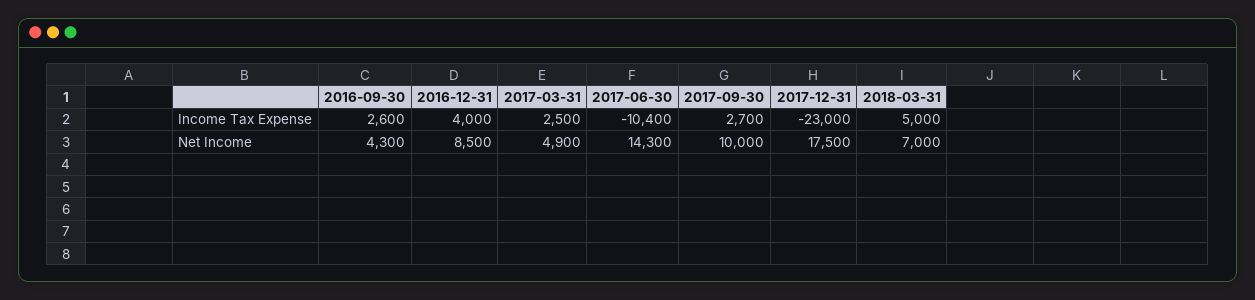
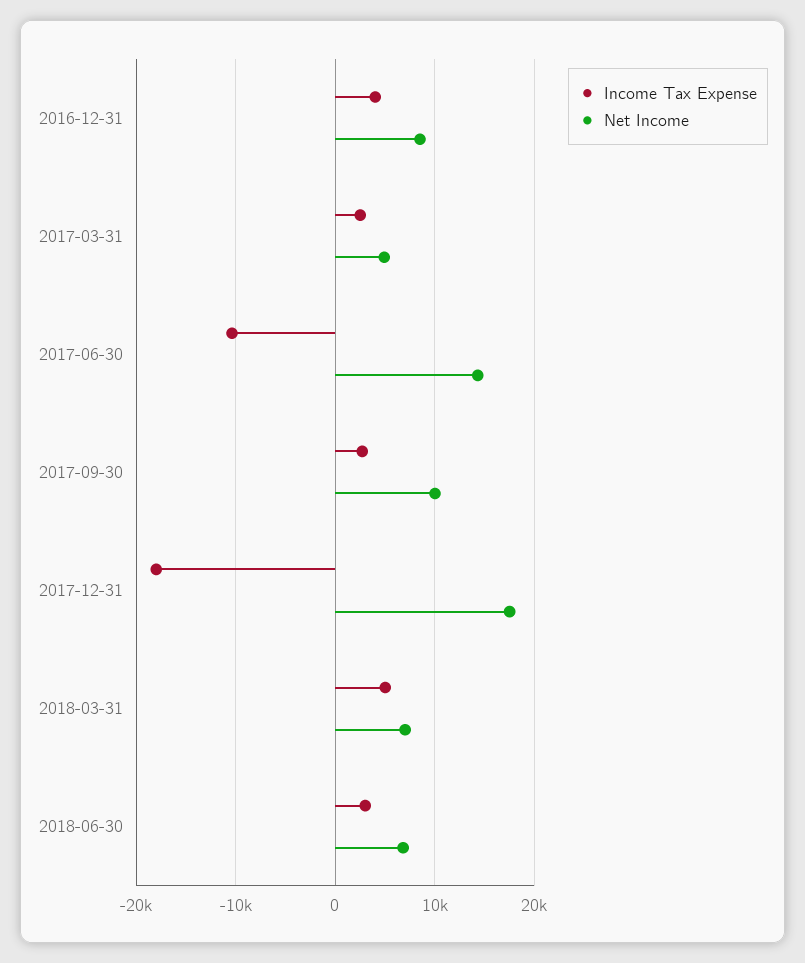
Income Tax Expense, 2016-09-30: 2600 -> none
Income Tax Expense, 2017-12-31: -23000 -> -18000
Net Income, 2016-09-30: 4300 -> none
Income Tax Expense, 2018-06-30: none -> 3000
Net Income, 2018-06-30: none -> 7000

